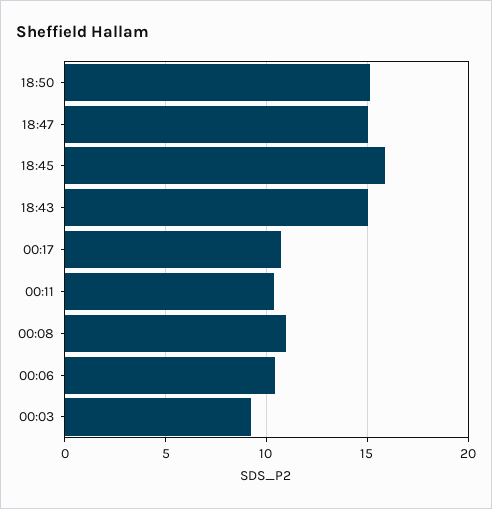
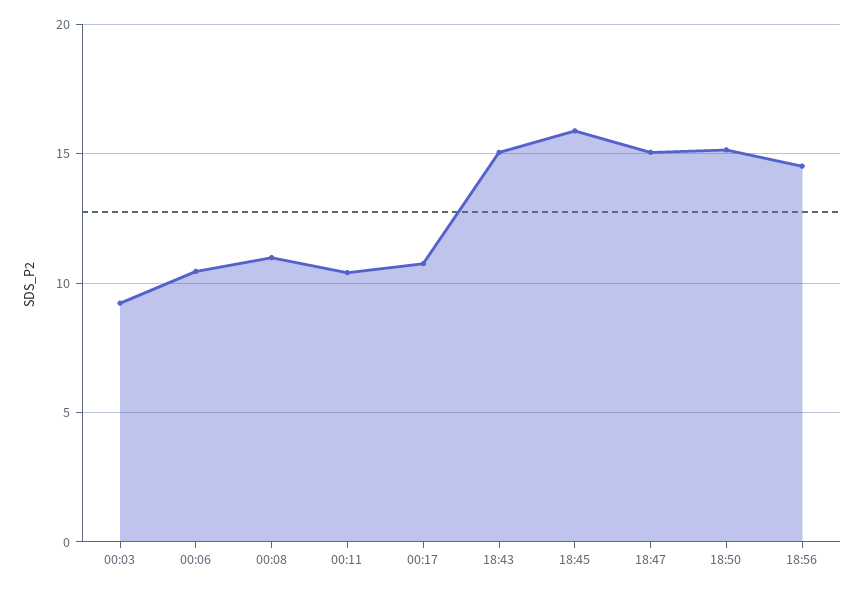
18:56: none -> 14.5

